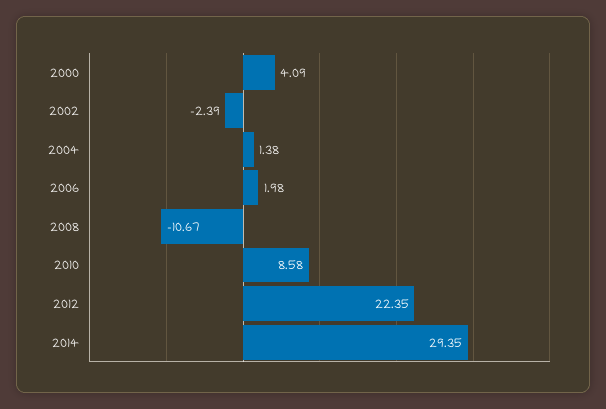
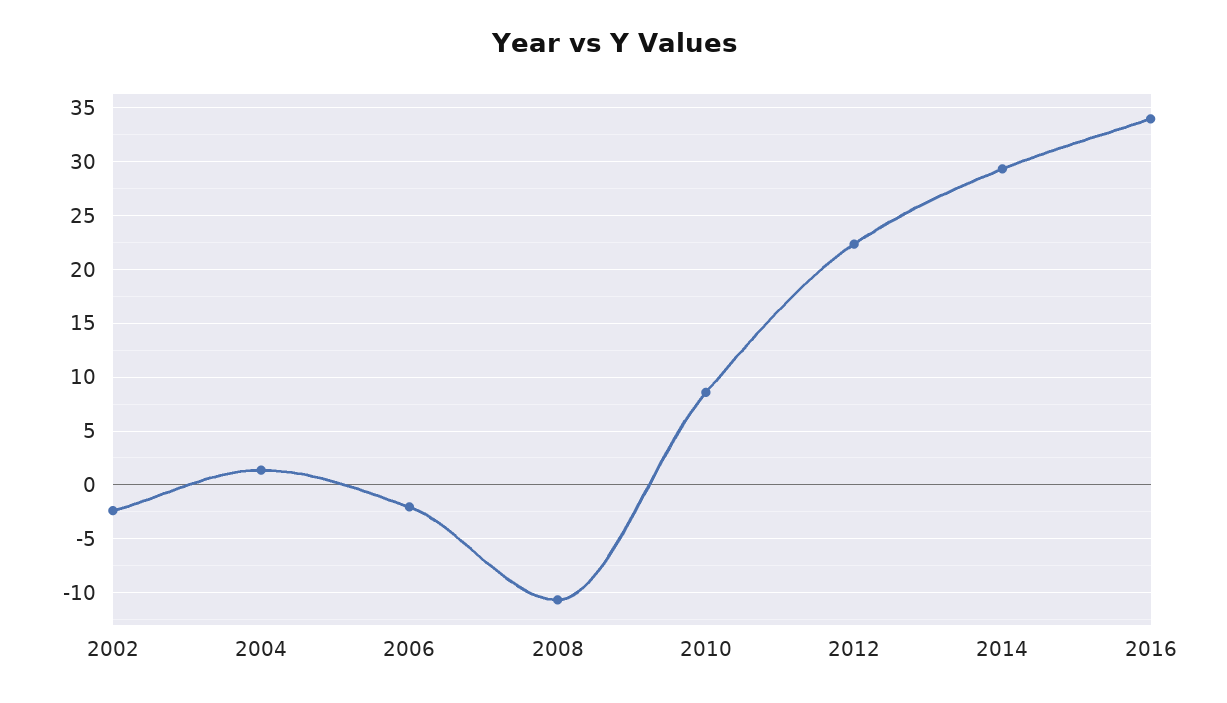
2000: 4.09 -> none
2006: 1.98 -> -2
2016: none -> 34

